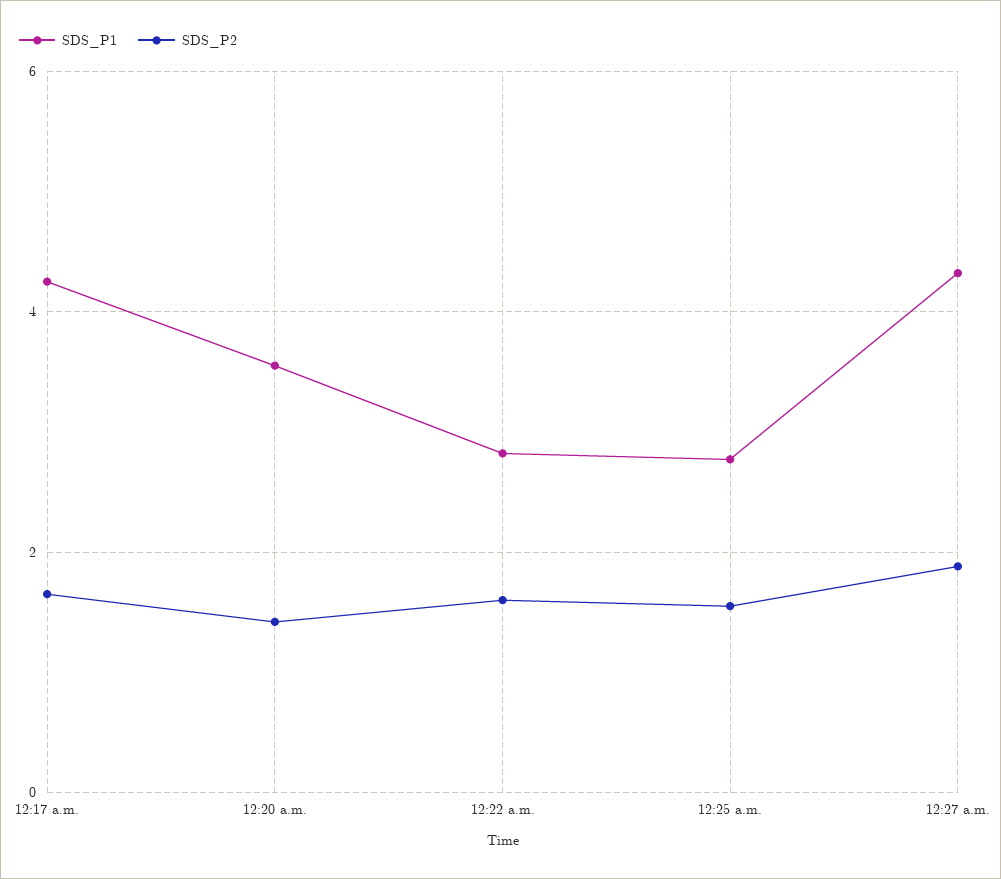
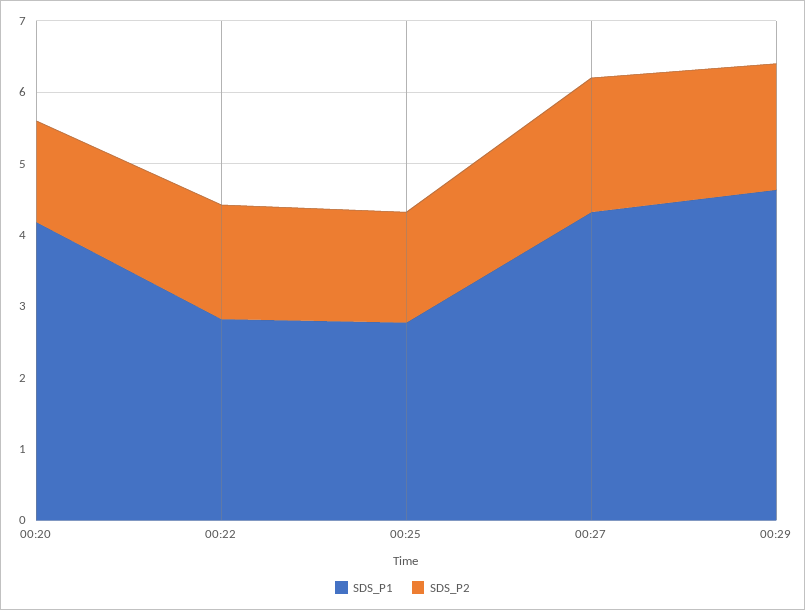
SDS_P1, 12:17 a.m.: 4.2 -> none
SDS_P2, 12:17 a.m.: 1.6 -> none
SDS_P1, 12:20 a.m.: 3.6 -> 4.2
SDS_P1, 00:29: none -> 4.6
SDS_P2, 00:29: none -> 1.8

